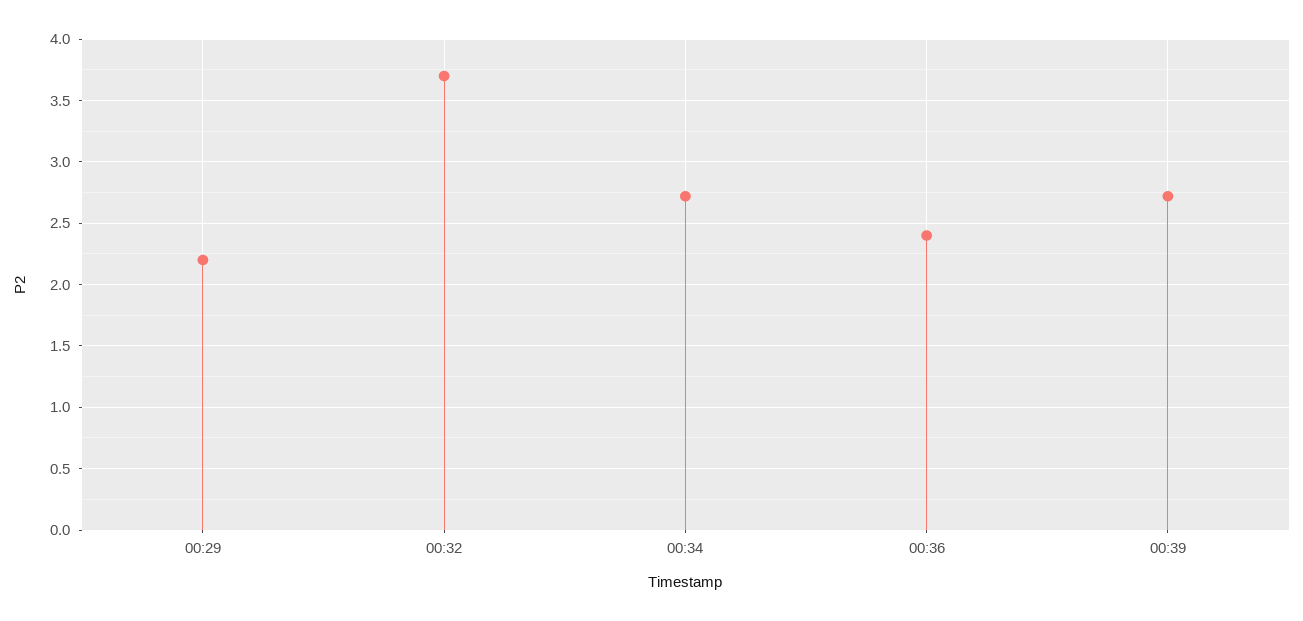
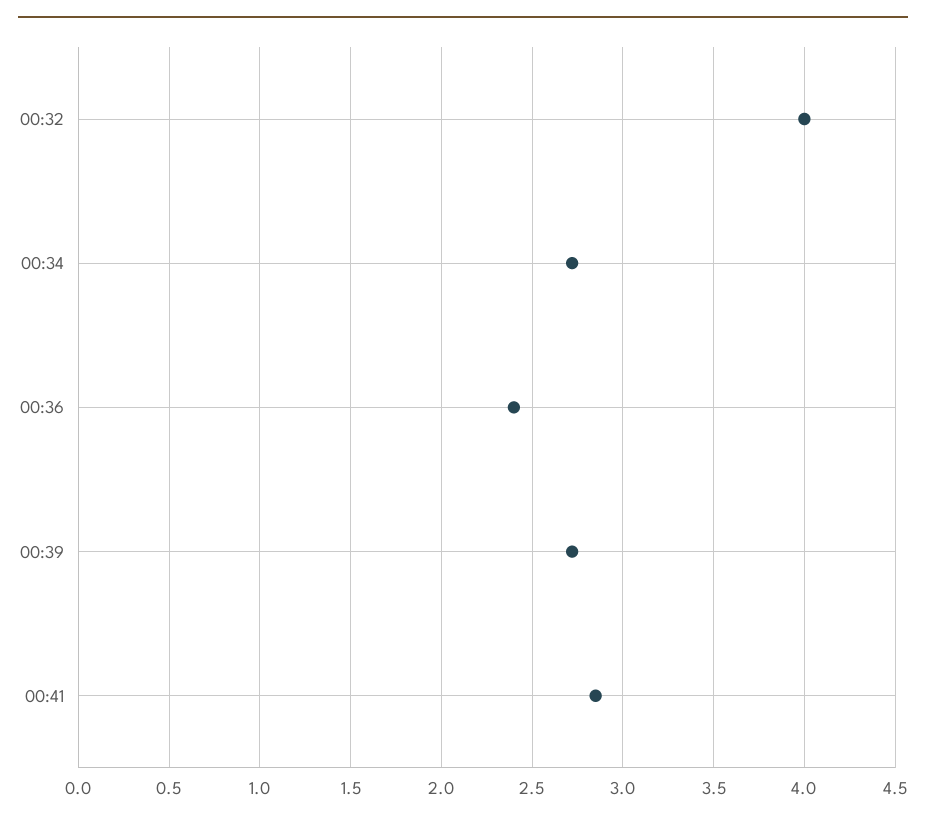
00:29: 2.2 -> none
00:32: 3.7 -> 4
00:41: none -> 2.85

